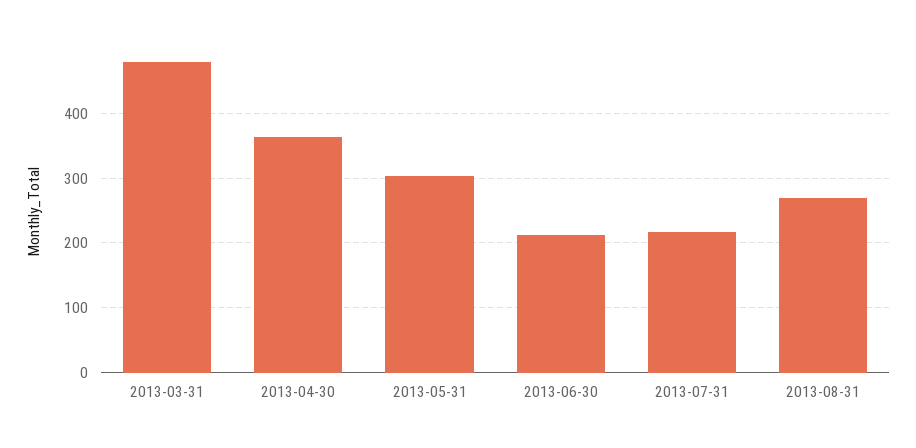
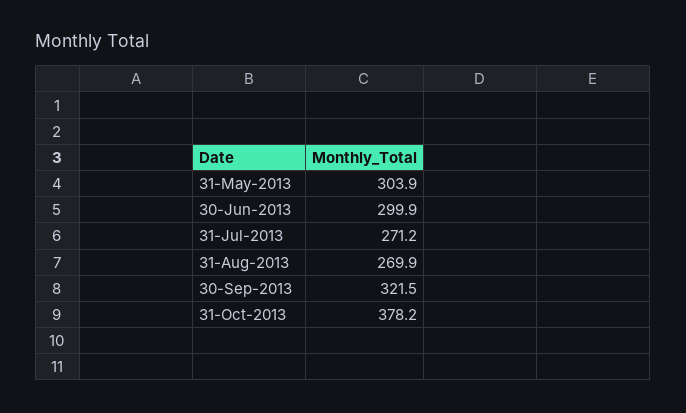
2013-03-31: 480 -> none
2013-04-30: 360 -> none
2013-06-30: 210 -> 299.9
2013-07-31: 220 -> 271.2
30-Sep-2013: none -> 321.5
31-Oct-2013: none -> 378.2

